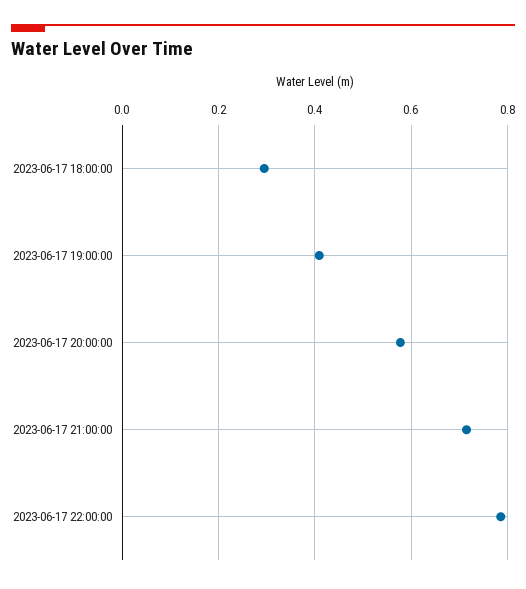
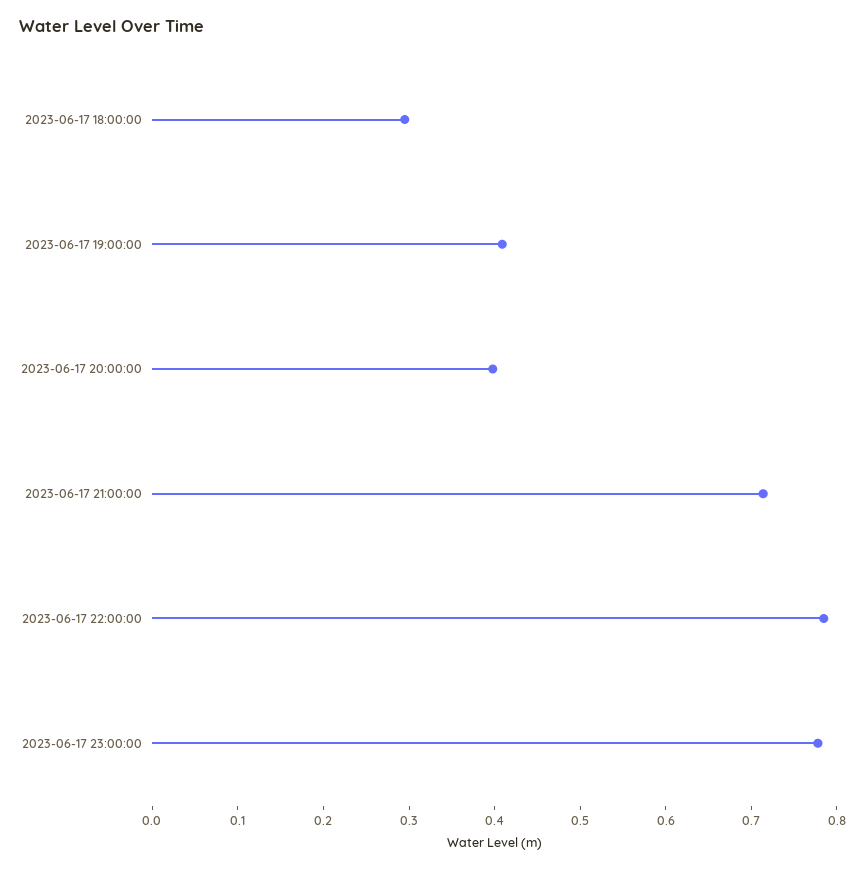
2023-06-17 20:00:00: 0.58 -> 0.4
2023-06-17 23:00:00: none -> 0.78

